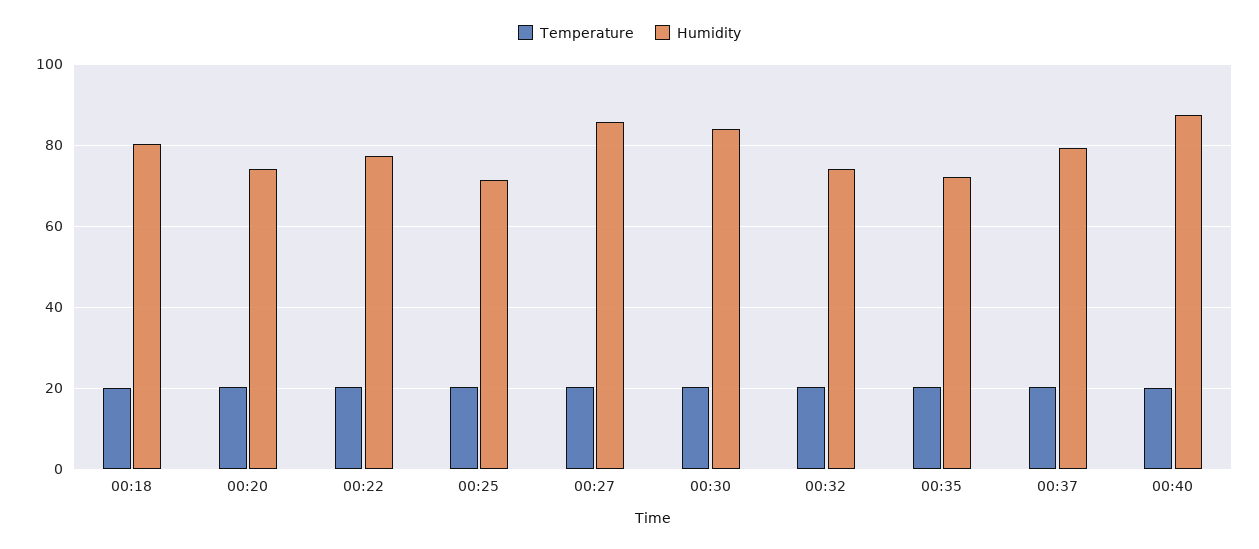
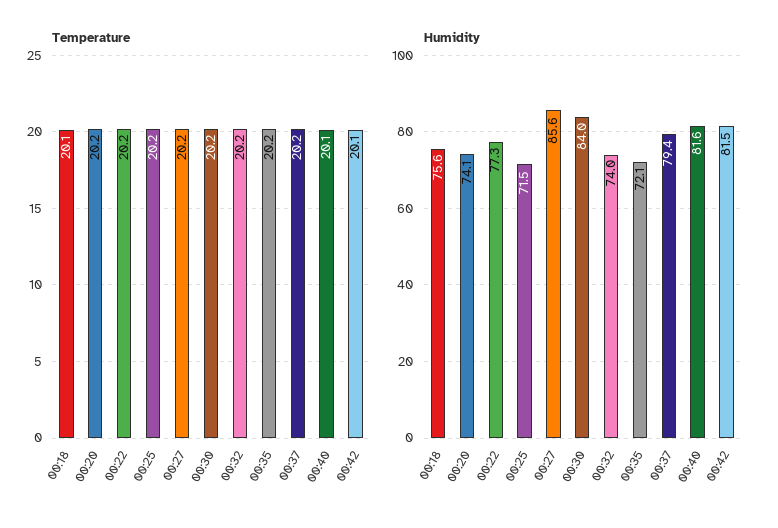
Humidity, 00:18: 80 -> 75.6
Humidity, 00:40: 88 -> 81.6
Temperature, 00:42: none -> 20.1
Humidity, 00:42: none -> 81.5

